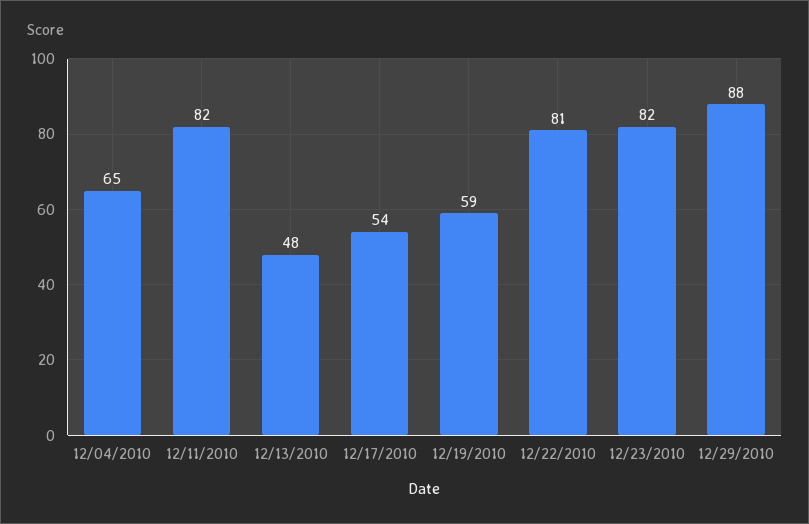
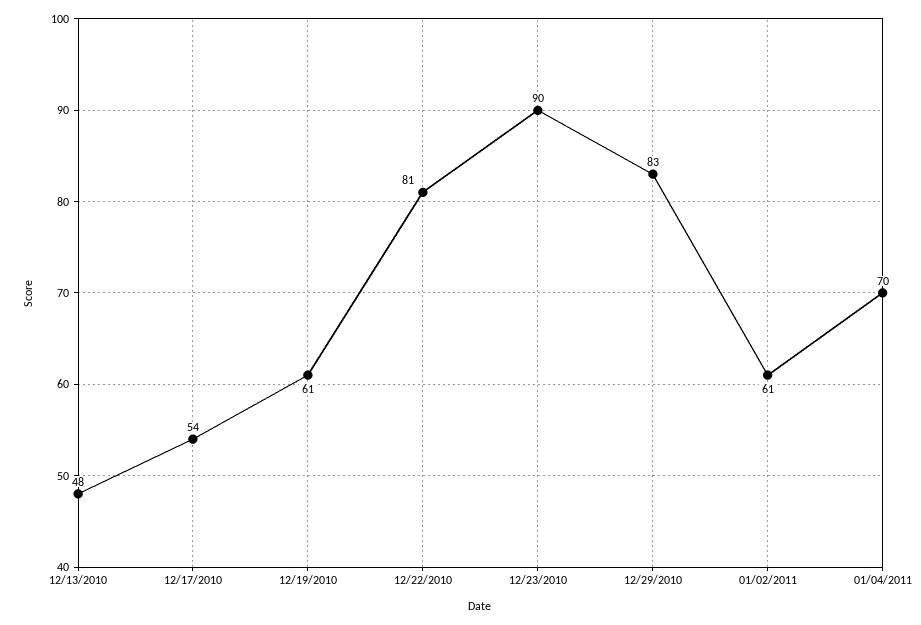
12/04/2010: 65 -> none
12/11/2010: 82 -> none
12/19/2010: 59 -> 61
12/23/2010: 82 -> 90
12/29/2010: 88 -> 83
01/02/2011: none -> 61
01/04/2011: none -> 70

